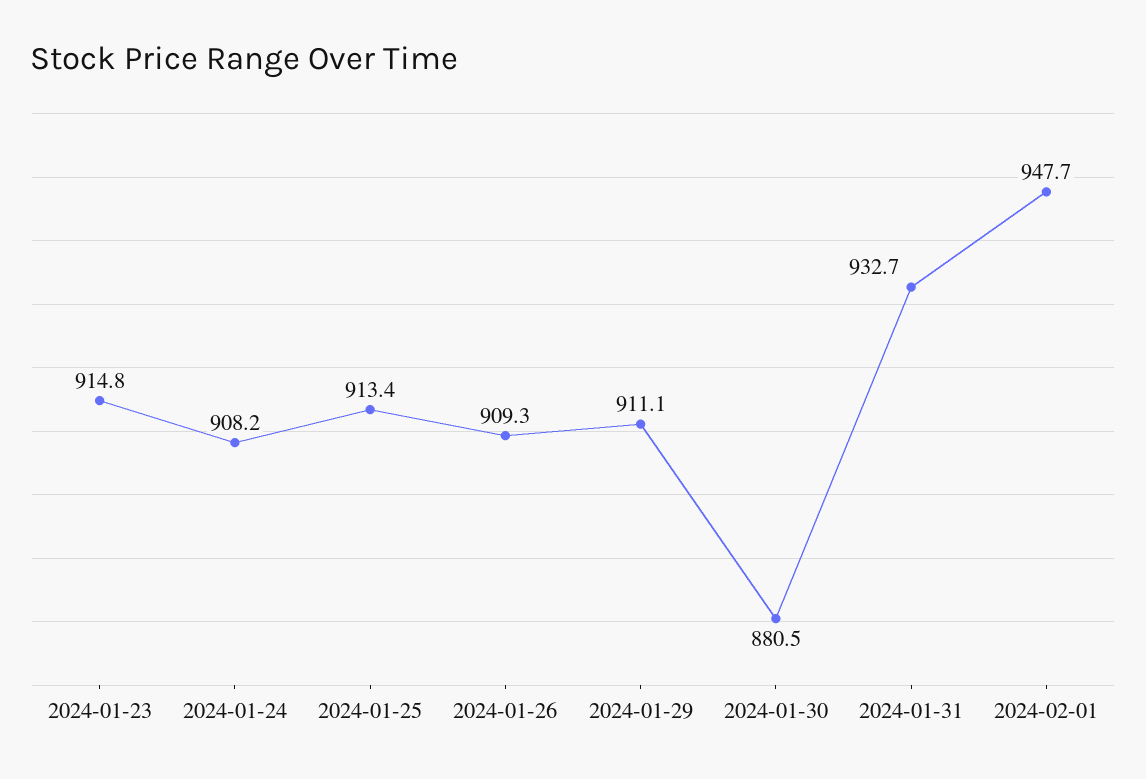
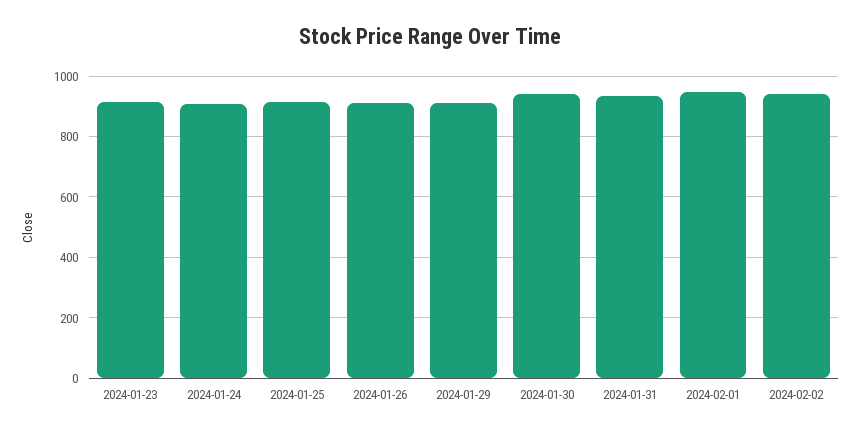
2024-01-30: 880.5 -> 940
2024-02-02: none -> 940

